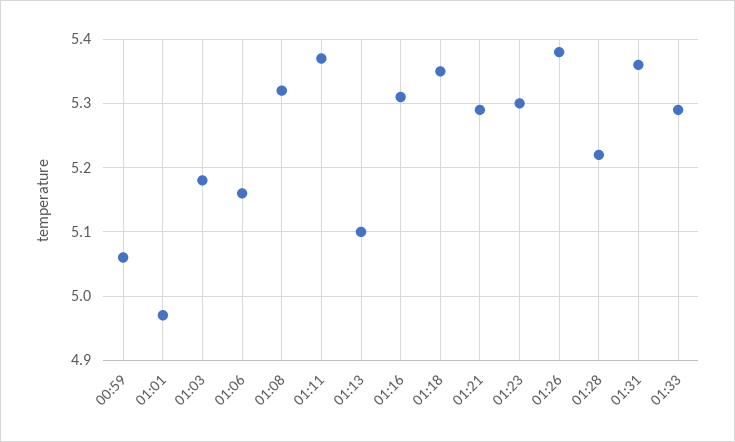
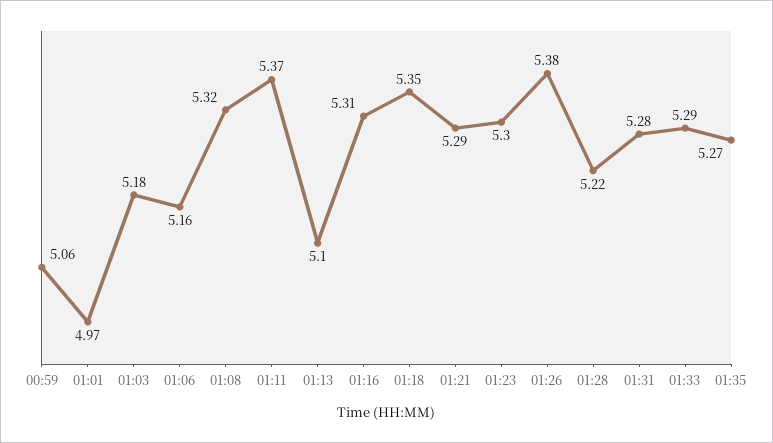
01:31: 5.36 -> 5.28
01:35: none -> 5.27

